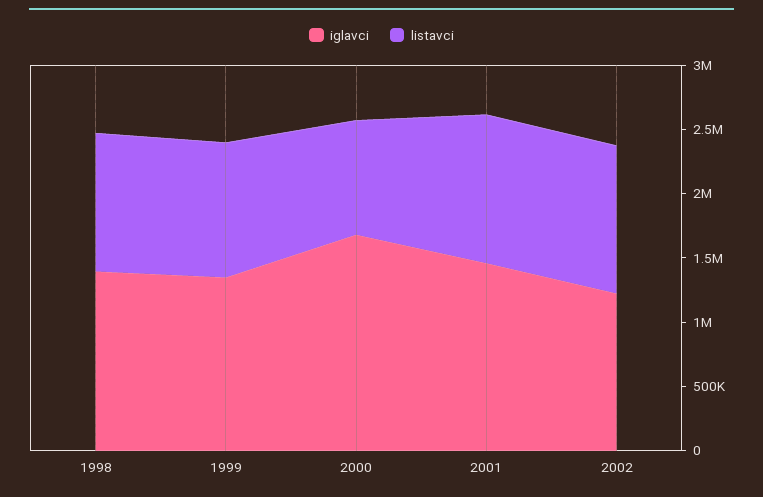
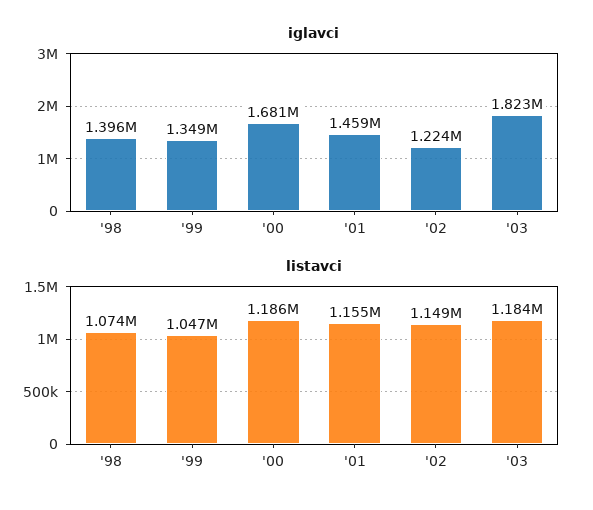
listavci, 2000: 900000 -> 1186000
iglavci, '03: none -> 1823000
listavci, '03: none -> 1184000

